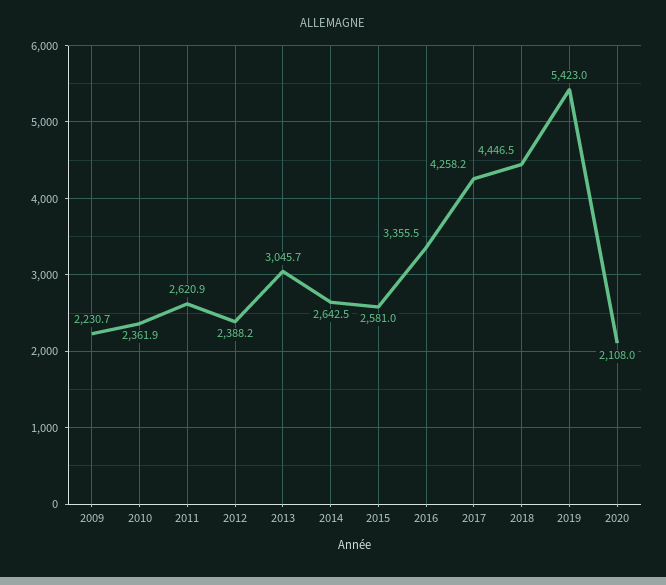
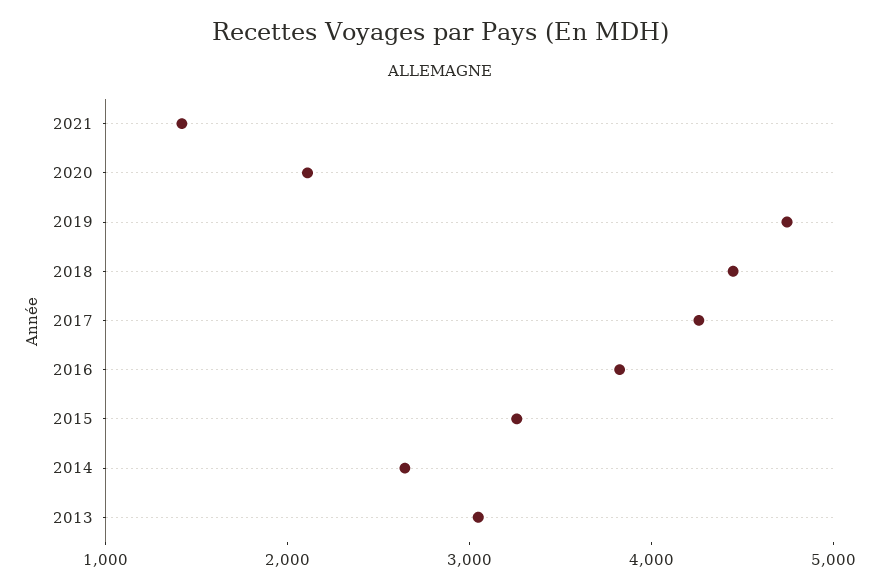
2009: 2230.7 -> none
2010: 2361.9 -> none
2011: 2620.9 -> none
2012: 2388.2 -> none
2015: 2581 -> 3200
2016: 3355.5 -> 3800
2019: 5423 -> 4800
2021: none -> 1400

